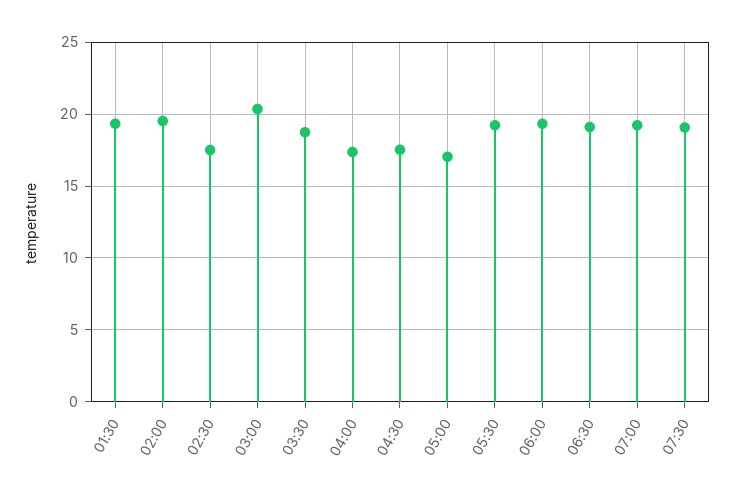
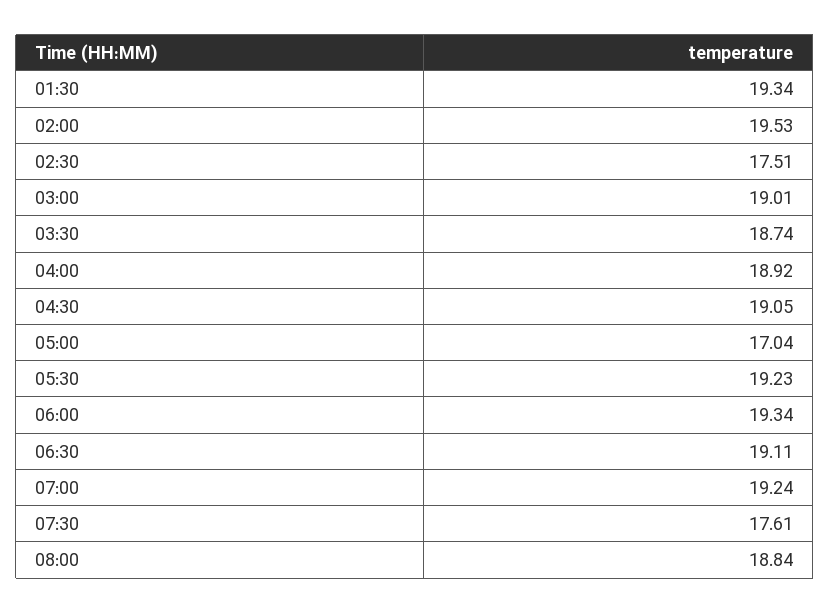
03:00: 20.5 -> 19.01
04:00: 17.5 -> 18.92
04:30: 17.5 -> 19.05
07:30: 19 -> 17.61
08:00: none -> 18.84

